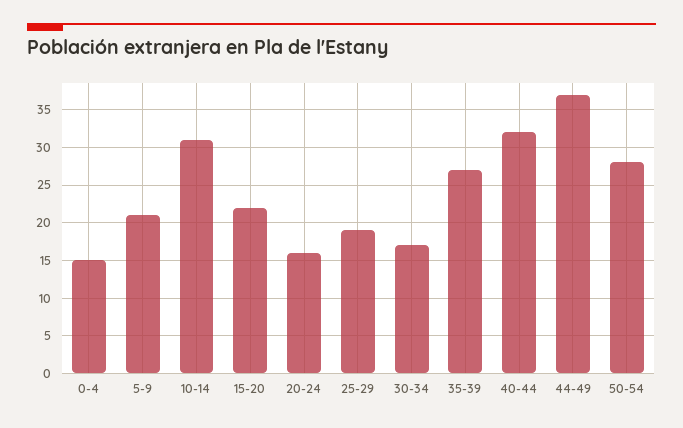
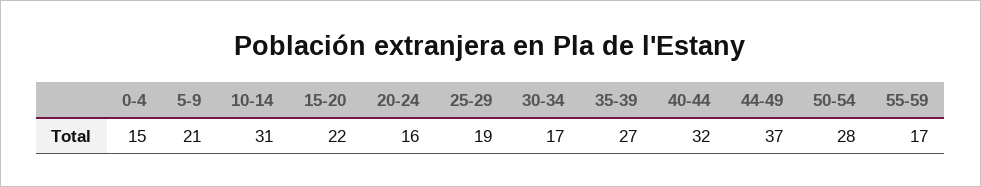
55-59: none -> 17

